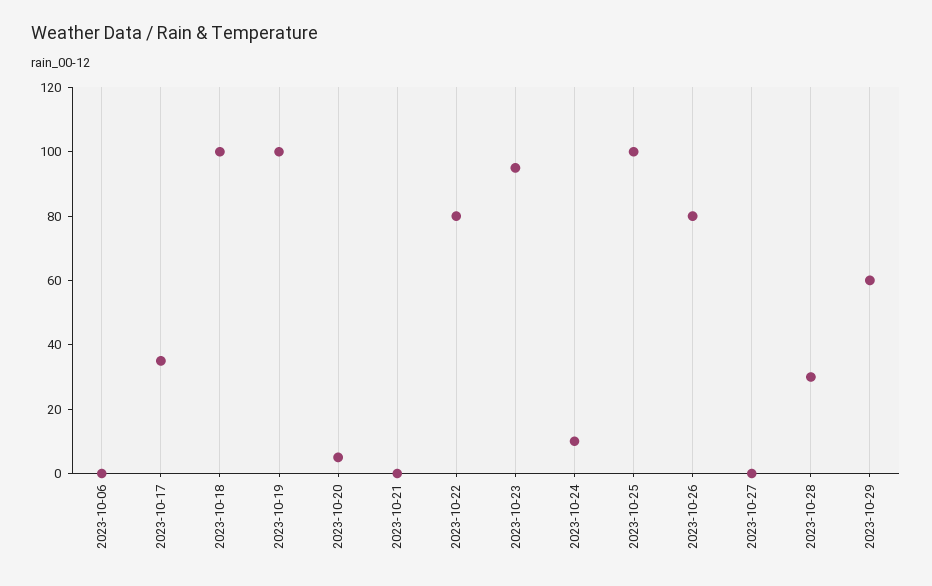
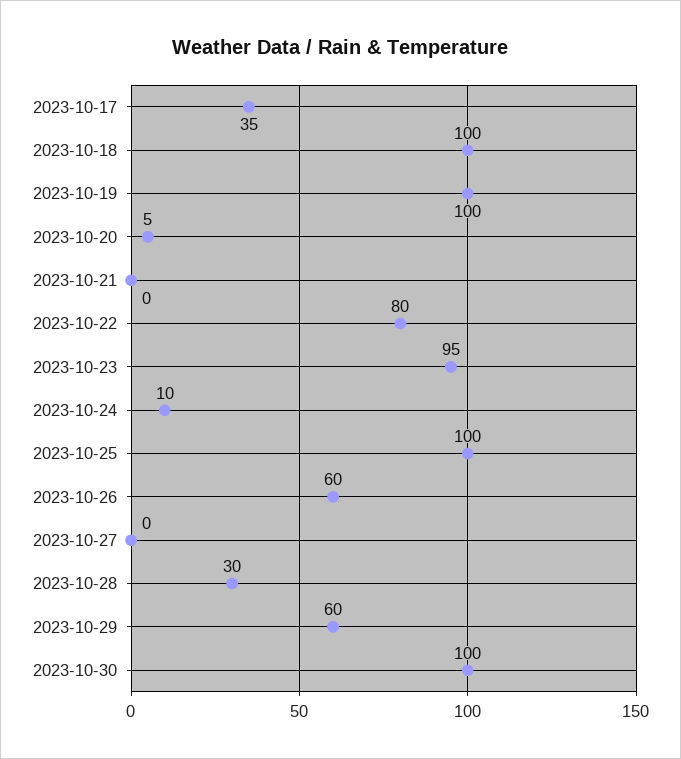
2023-10-06: 0 -> none
2023-10-26: 80 -> 60
2023-10-30: none -> 100

